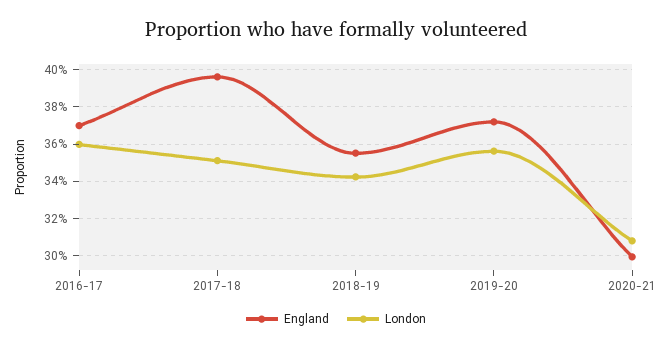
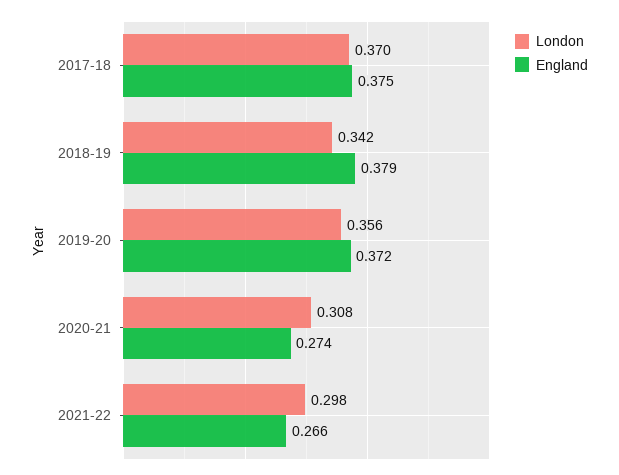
England, 2016-17: 0.37 -> none
London, 2016-17: 0.36 -> none
England, 2017-18: 0.395 -> 0.375
London, 2017-18: 0.35 -> 0.37
England, 2018-19: 0.355 -> 0.379
England, 2020-21: 0.3 -> 0.274
London, 2021-22: none -> 0.298
England, 2021-22: none -> 0.266

